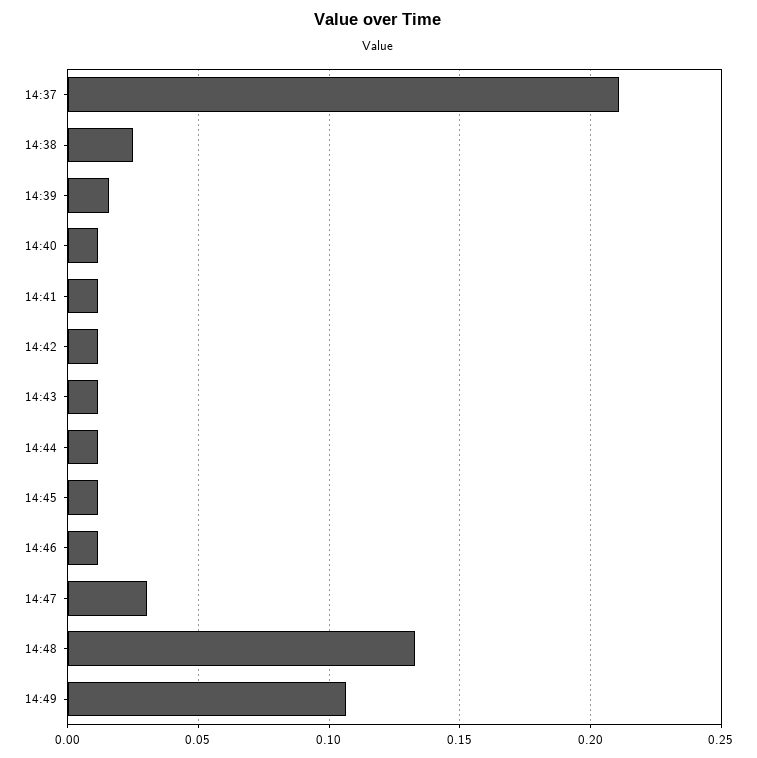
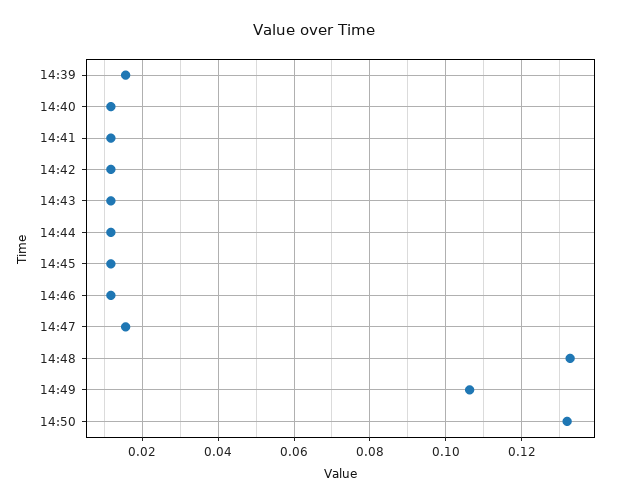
14:37: 0.21 -> none
14:38: 0.025 -> none
14:47: 0.03 -> 0.016
14:50: none -> 0.132

